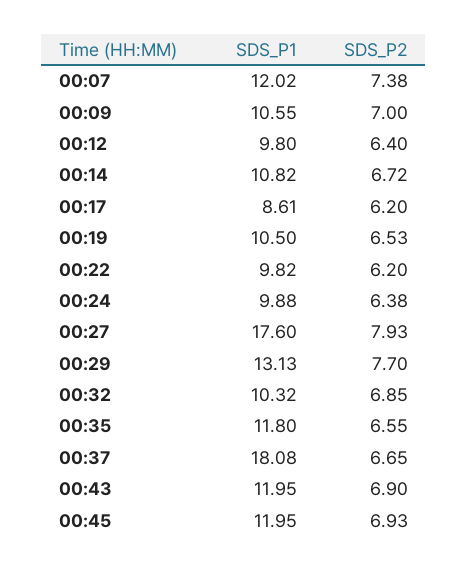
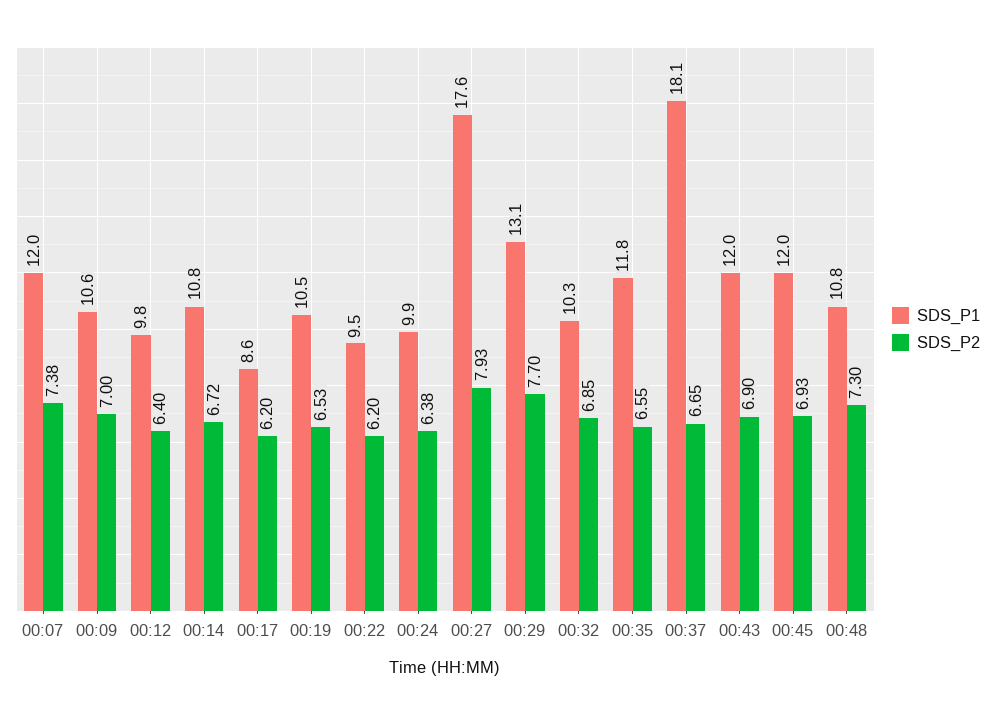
SDS_P1, 00:22: 9.82 -> 9.5
SDS_P1, 00:48: none -> 10.8
SDS_P2, 00:48: none -> 7.3

